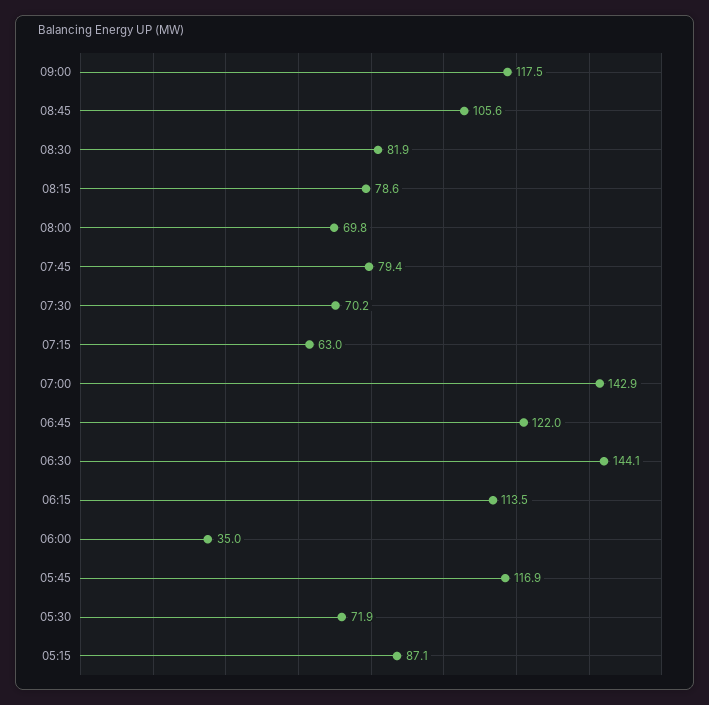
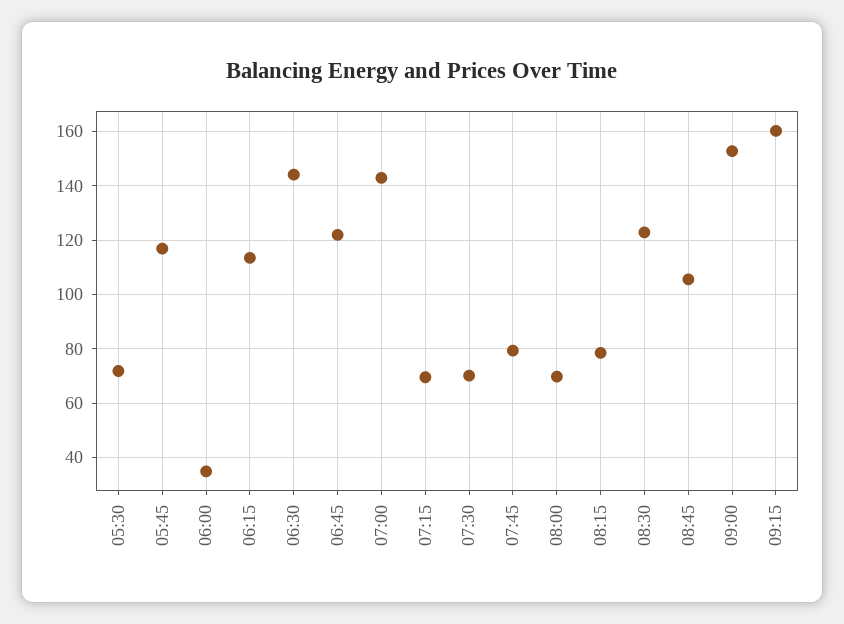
09:00: 117.5 -> 152.5
08:30: 81.9 -> 122.5
07:15: 63 -> 70
05:15: 87.1 -> none
09:15: none -> 160

